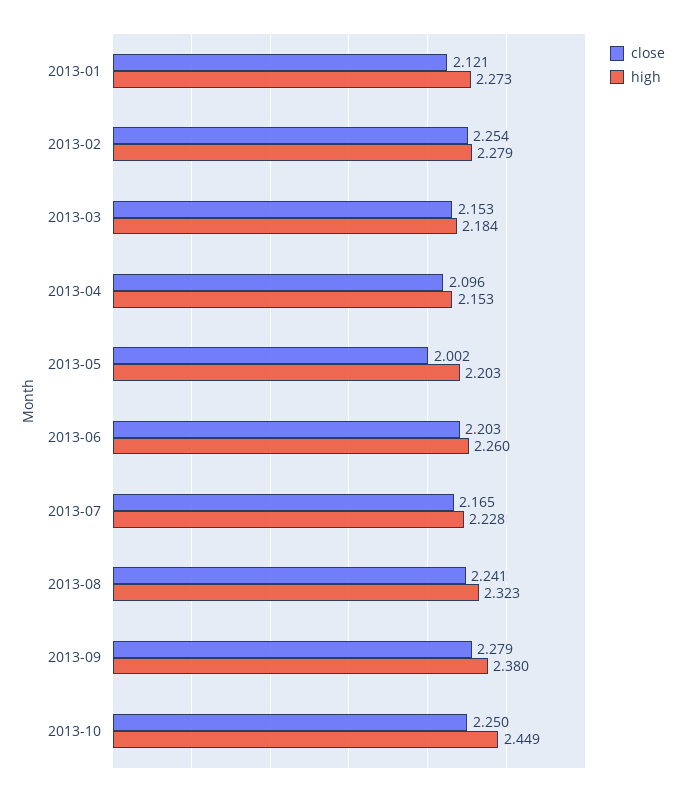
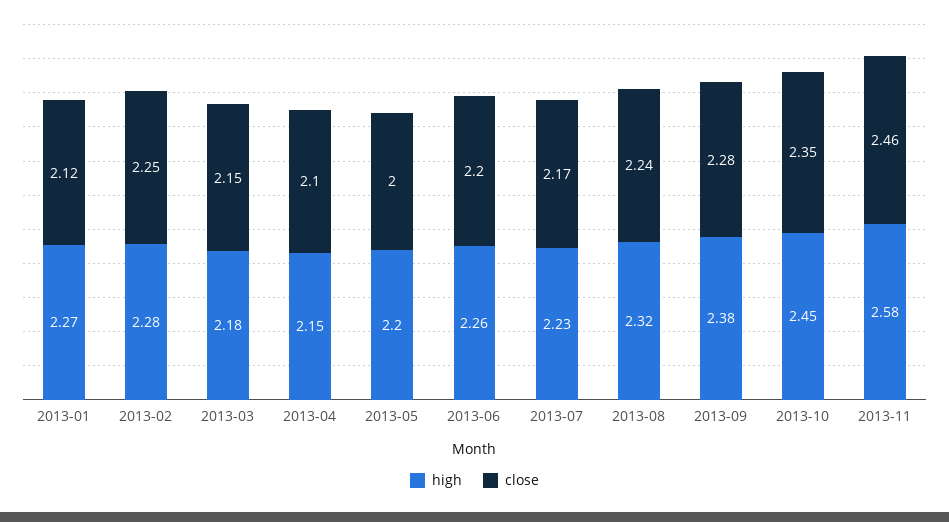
close, 2013-10: 2.25 -> 2.35
high, 2013-11: none -> 2.58
close, 2013-11: none -> 2.46

